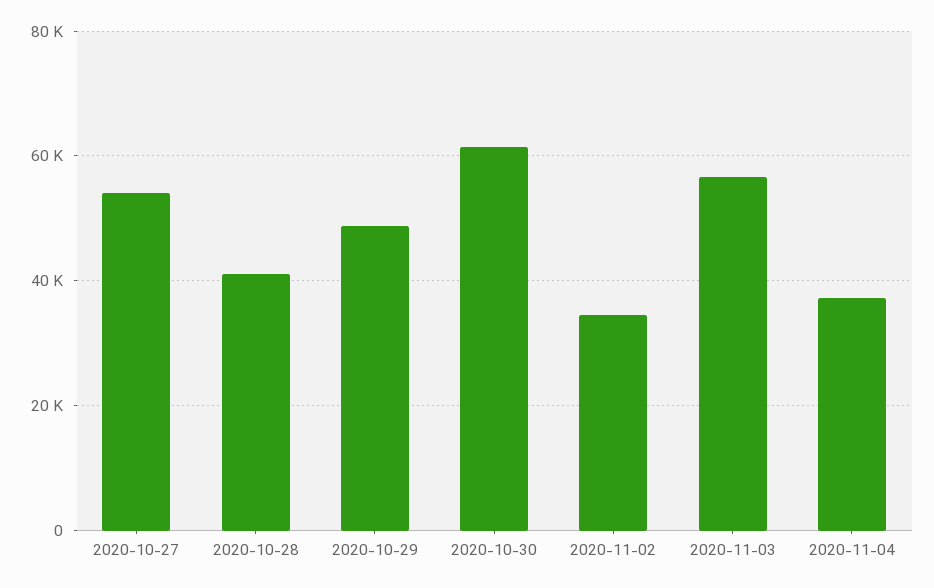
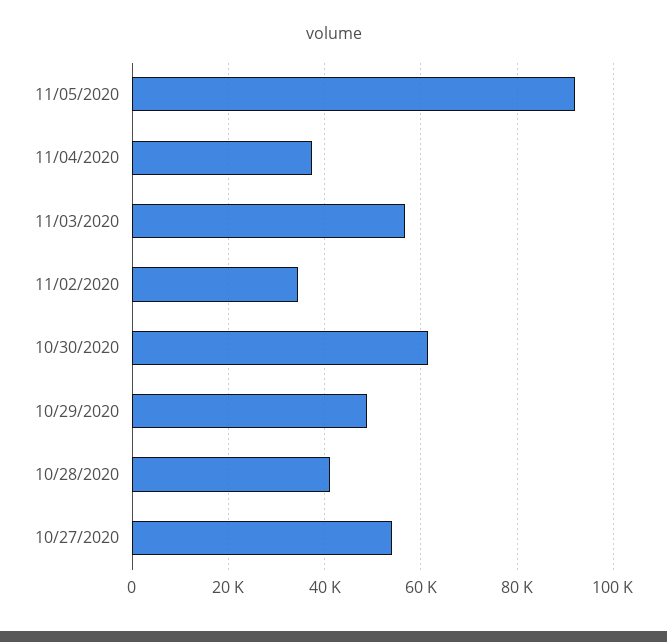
11/05/2020: none -> 92000

